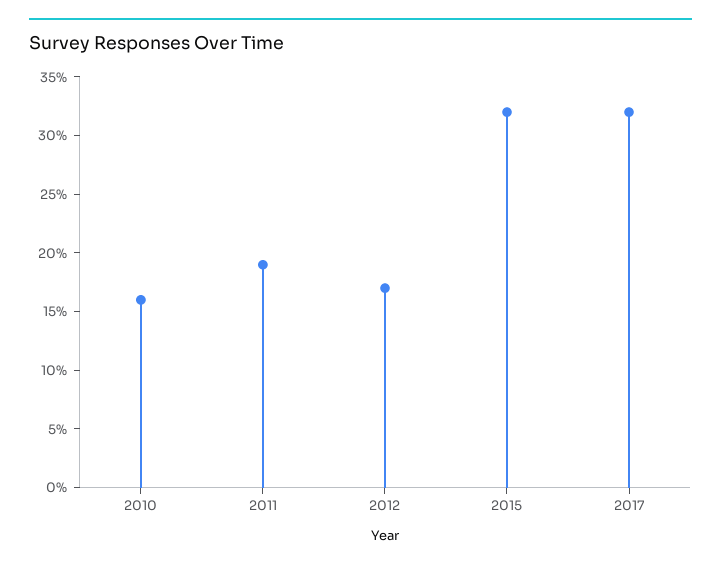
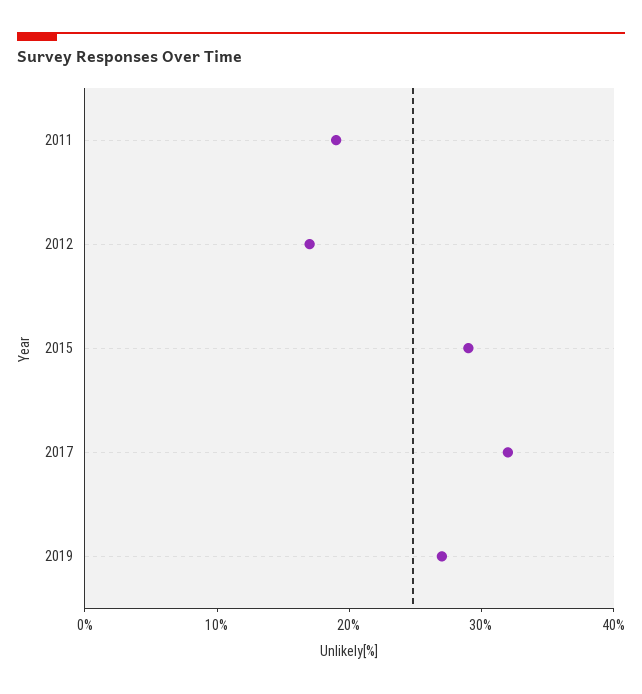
2010: 16 -> none
2015: 32 -> 29
2019: none -> 27

